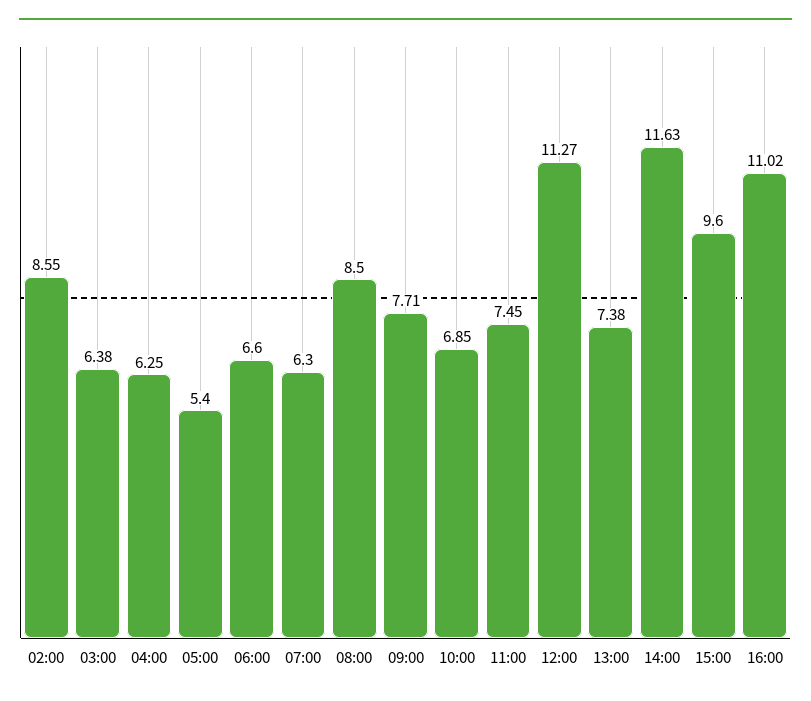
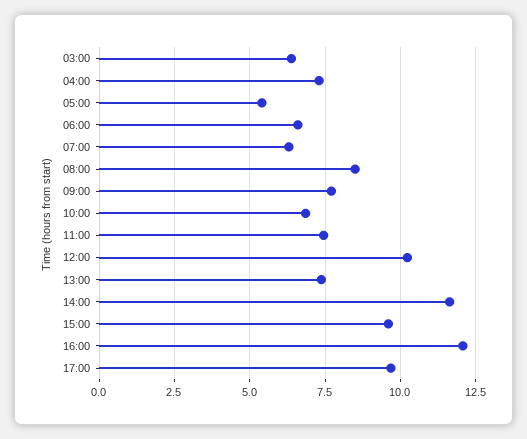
02:00: 8.55 -> none
04:00: 6.25 -> 7.25
12:00: 11.27 -> 10.25
16:00: 11.02 -> 12
17:00: none -> 9.75

